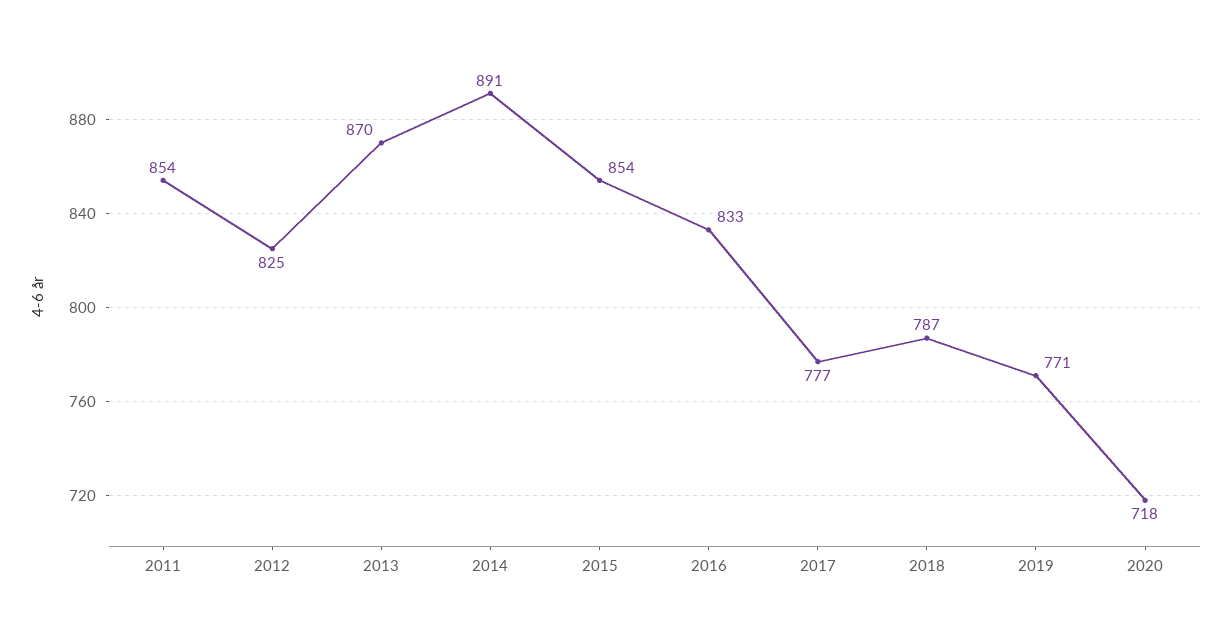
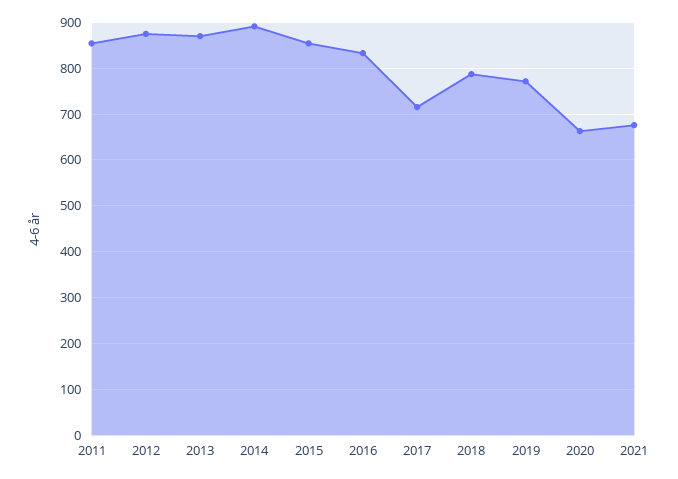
2012: 825 -> 880
2017: 777 -> 720
2020: 718 -> 660
2021: none -> 680

